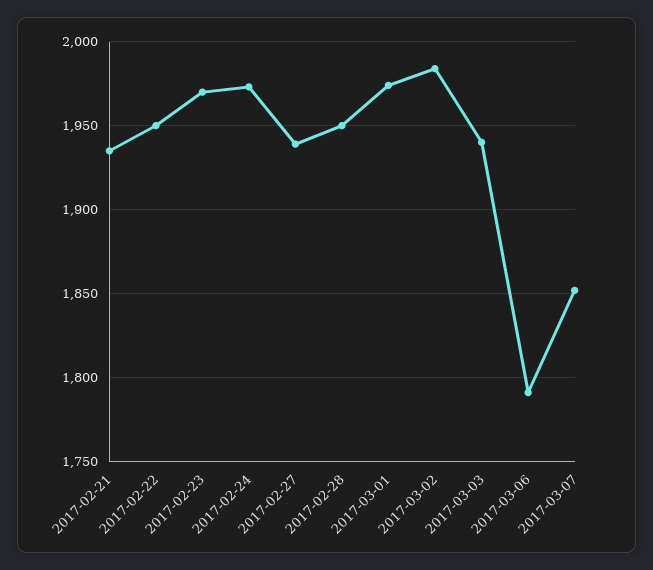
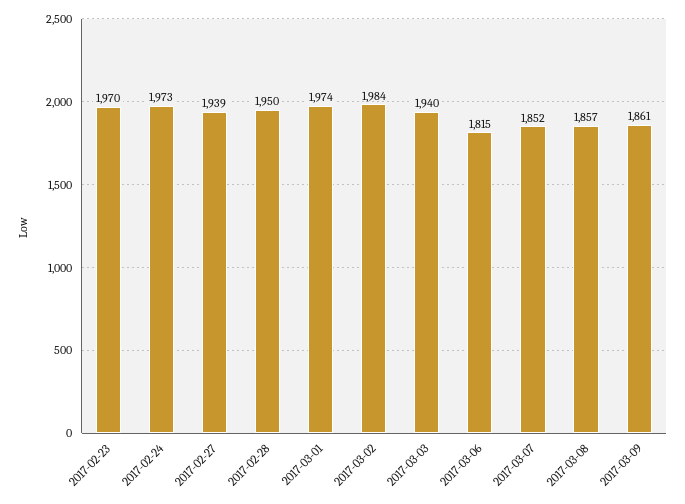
2017-02-21: 1935 -> none
2017-02-22: 1950 -> none
2017-03-06: 1790 -> 1815
2017-03-08: none -> 1857
2017-03-09: none -> 1861

